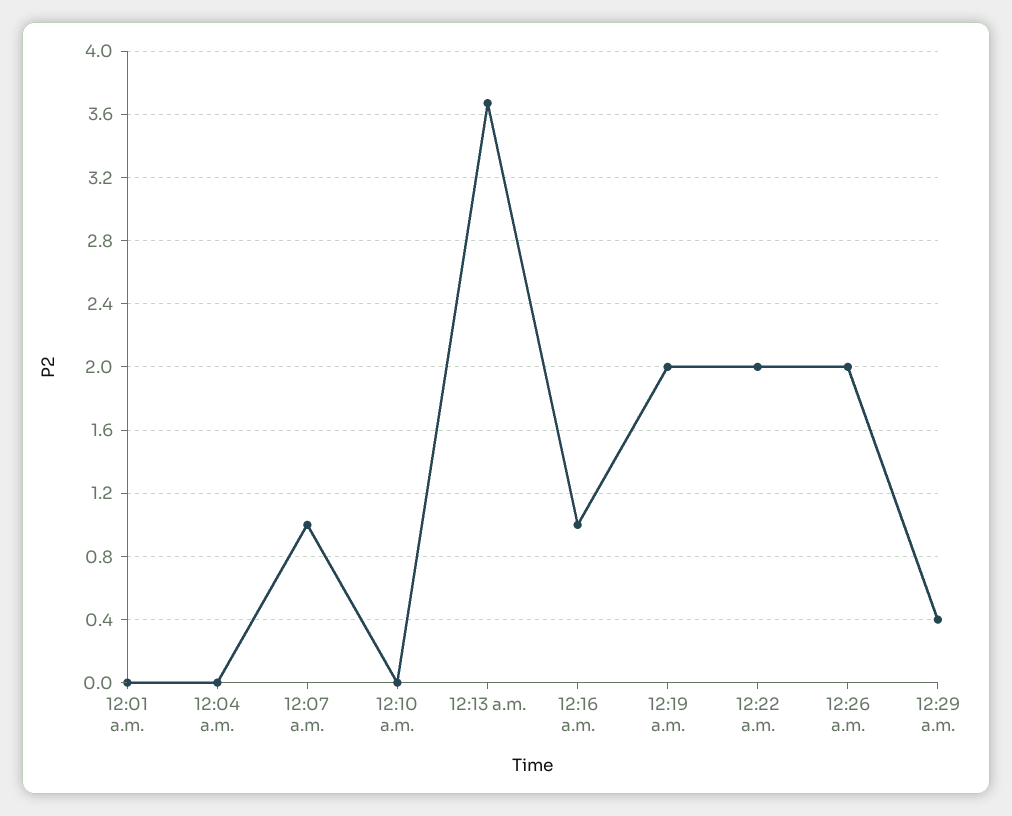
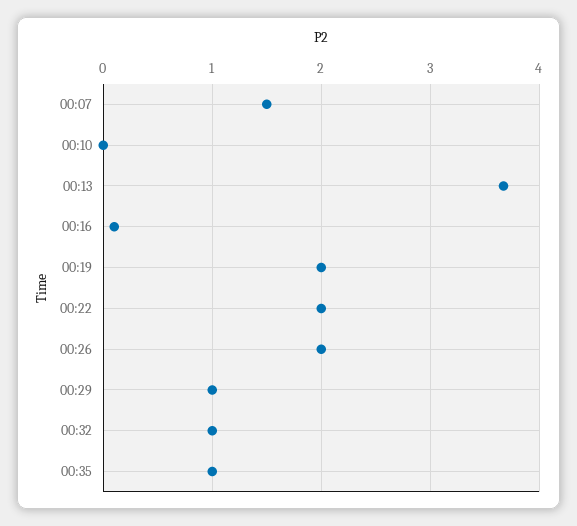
12:01 a.m.: 0 -> none
12:04 a.m.: 0 -> none
12:07 a.m.: 1 -> 1.5
12:16 a.m.: 1 -> 0.1
12:29 a.m.: 0.4 -> 1
00:32: none -> 1
00:35: none -> 1

